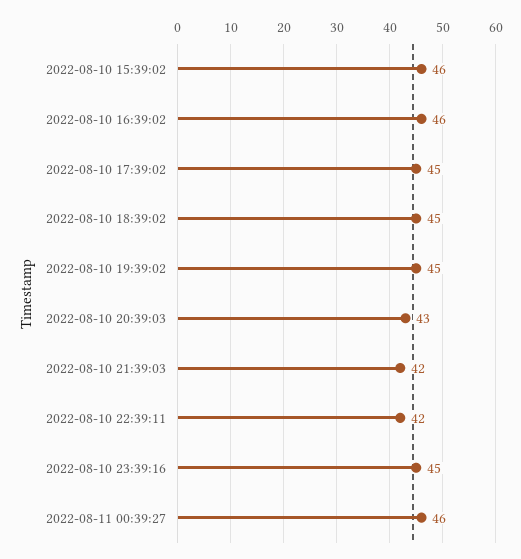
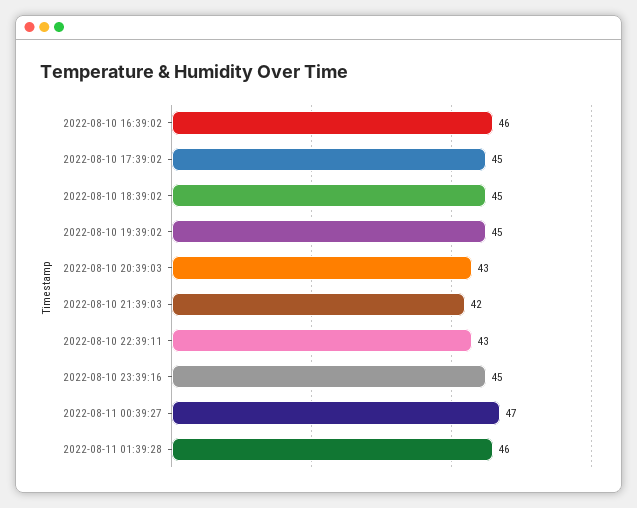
2022-08-10 15:39:02: 46 -> none
2022-08-10 22:39:11: 42 -> 43
2022-08-11 00:39:27: 46 -> 47
2022-08-11 01:39:28: none -> 46

